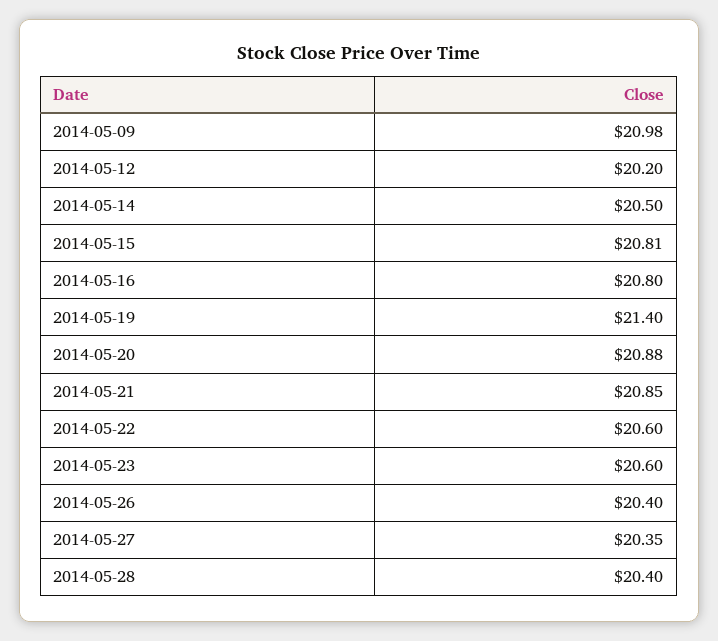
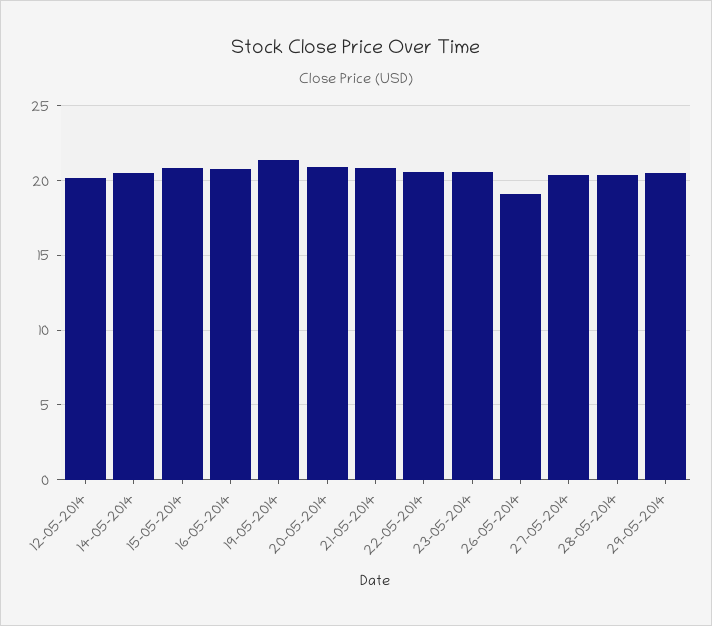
2014-05-09: 20.98 -> none
2014-05-26: 20.4 -> 19
29-05-2014: none -> 20.5

